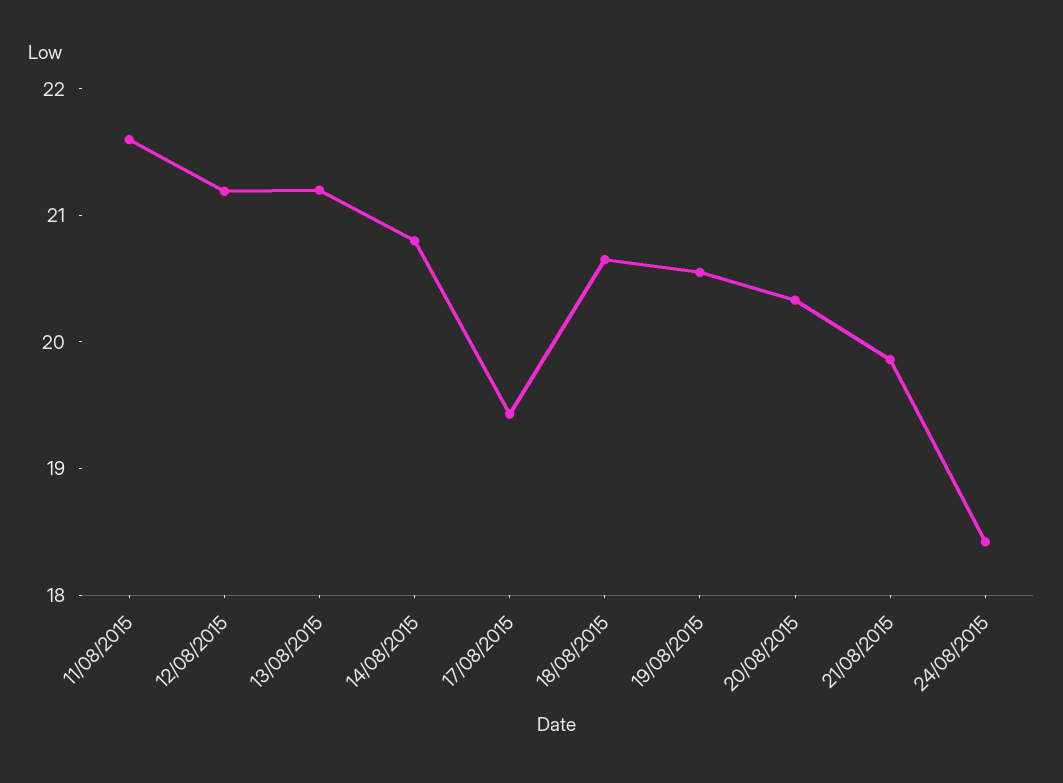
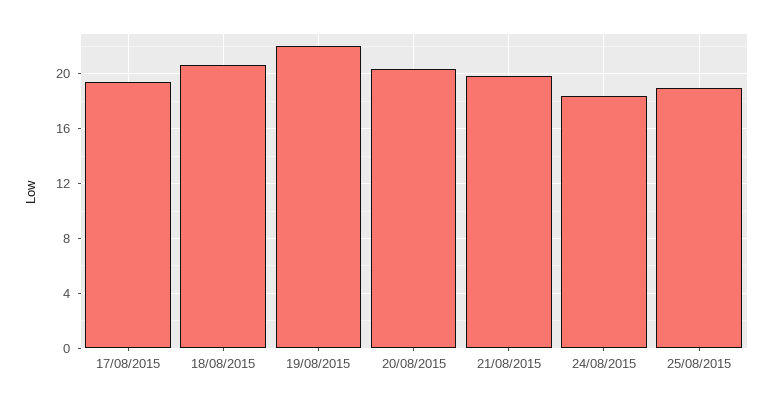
11/08/2015: 21.6 -> none
12/08/2015: 21.2 -> none
13/08/2015: 21.2 -> none
14/08/2015: 20.8 -> none
19/08/2015: 20.6 -> 22
25/08/2015: none -> 19

